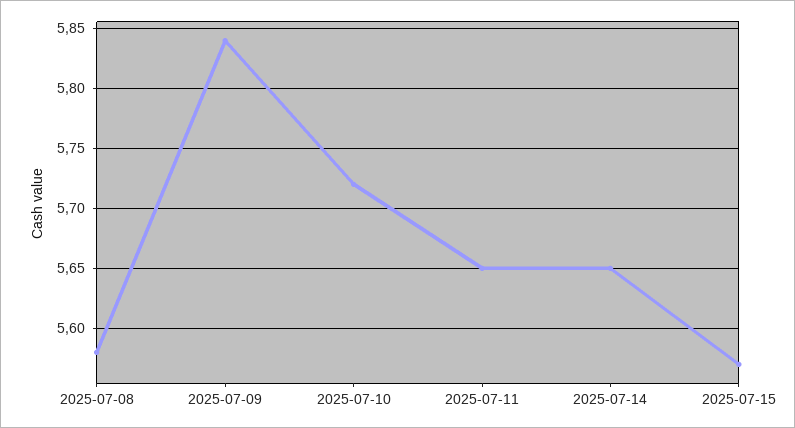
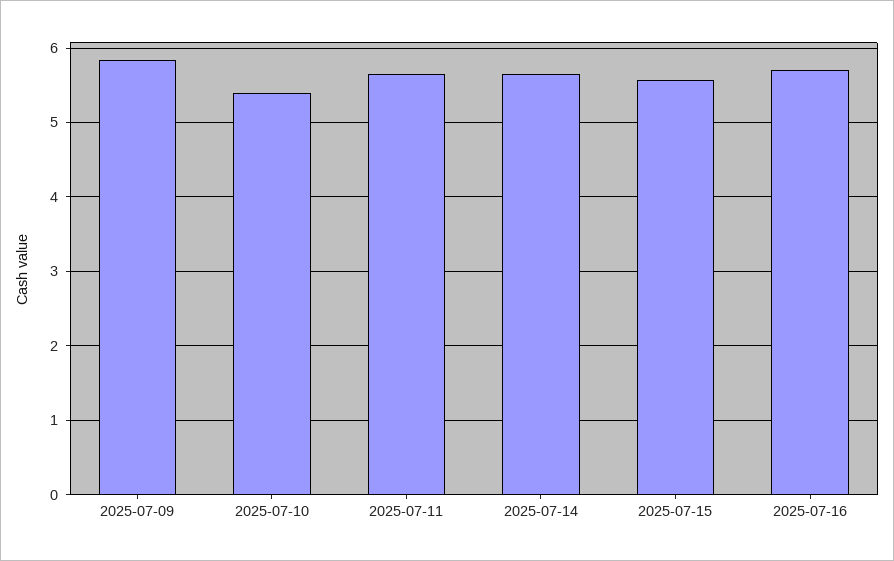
2025-07-08: 5.58 -> none
2025-07-10: 5.72 -> 5.4
2025-07-16: none -> 5.7

